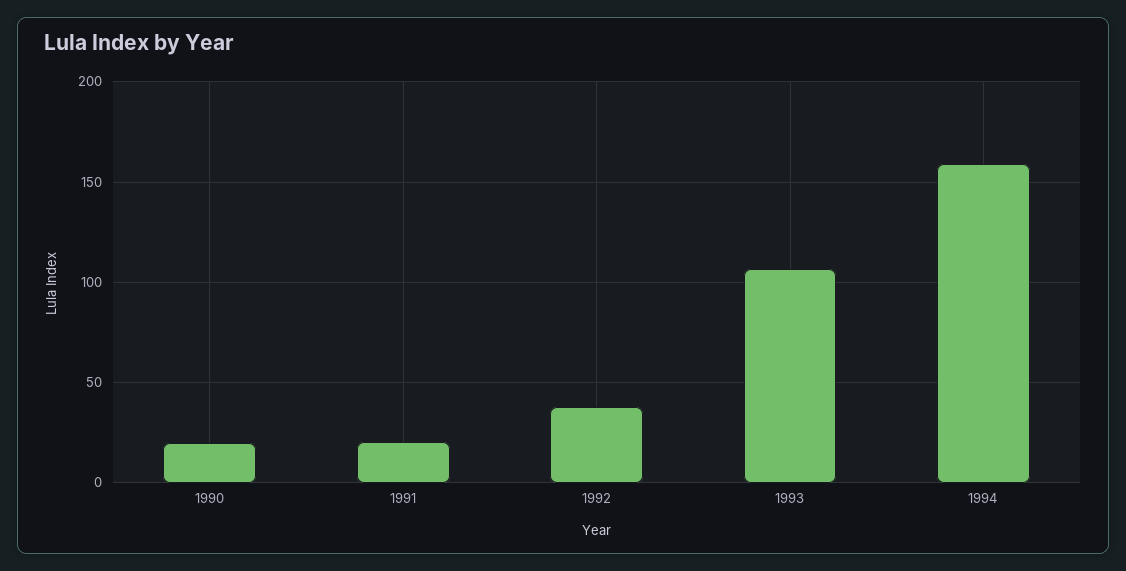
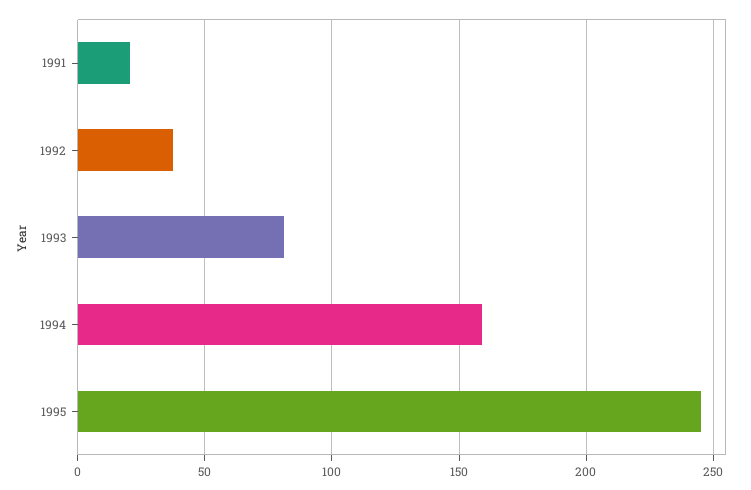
1990: 20 -> none
1993: 105 -> 80
1995: none -> 245

